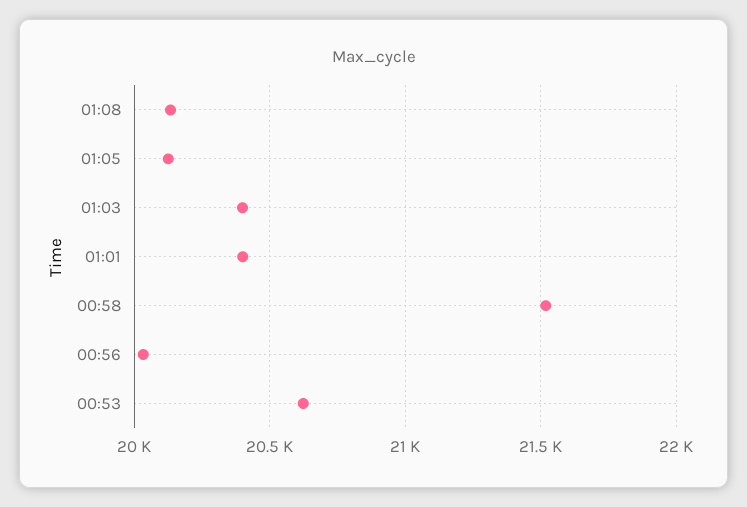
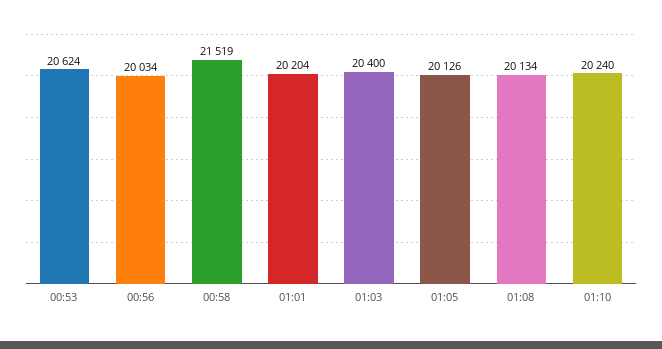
01:01: 20400 -> 20204
01:10: none -> 20240

